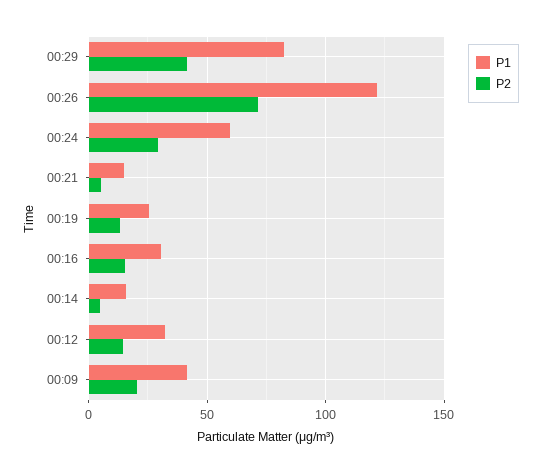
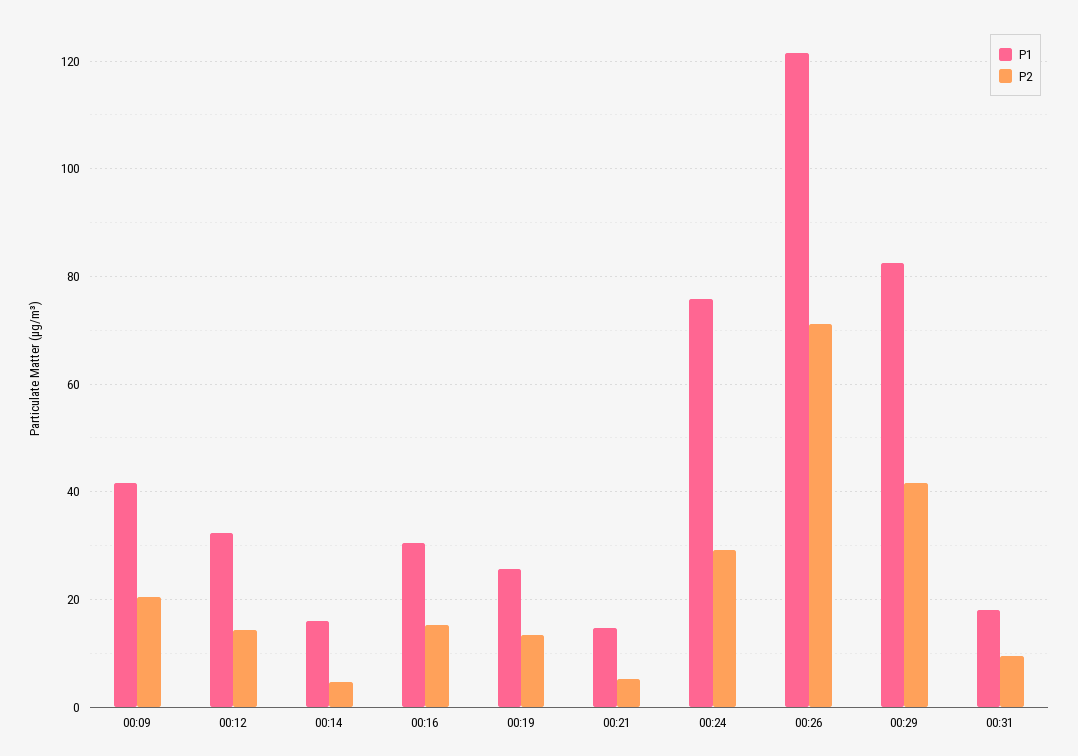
P1, 00:24: 60 -> 76
P1, 00:31: none -> 18
P2, 00:31: none -> 10

